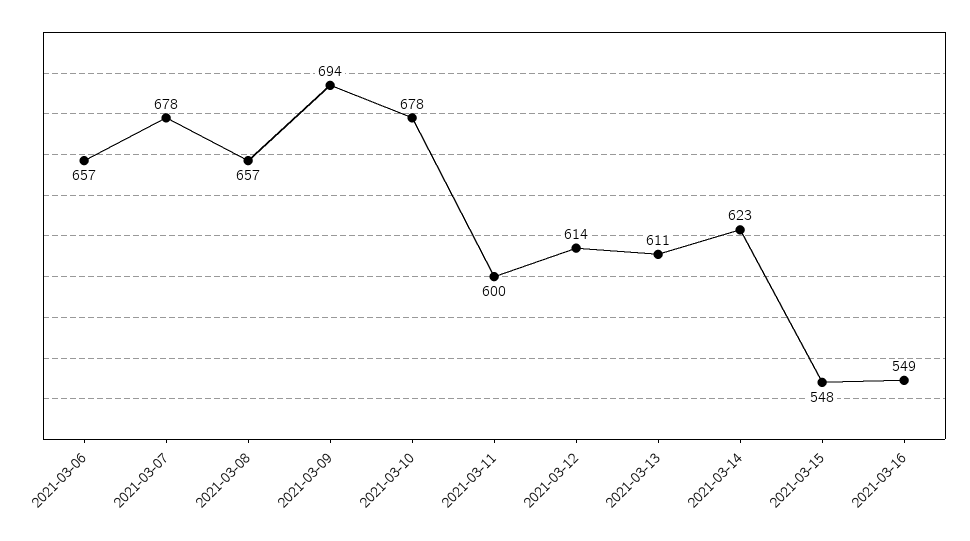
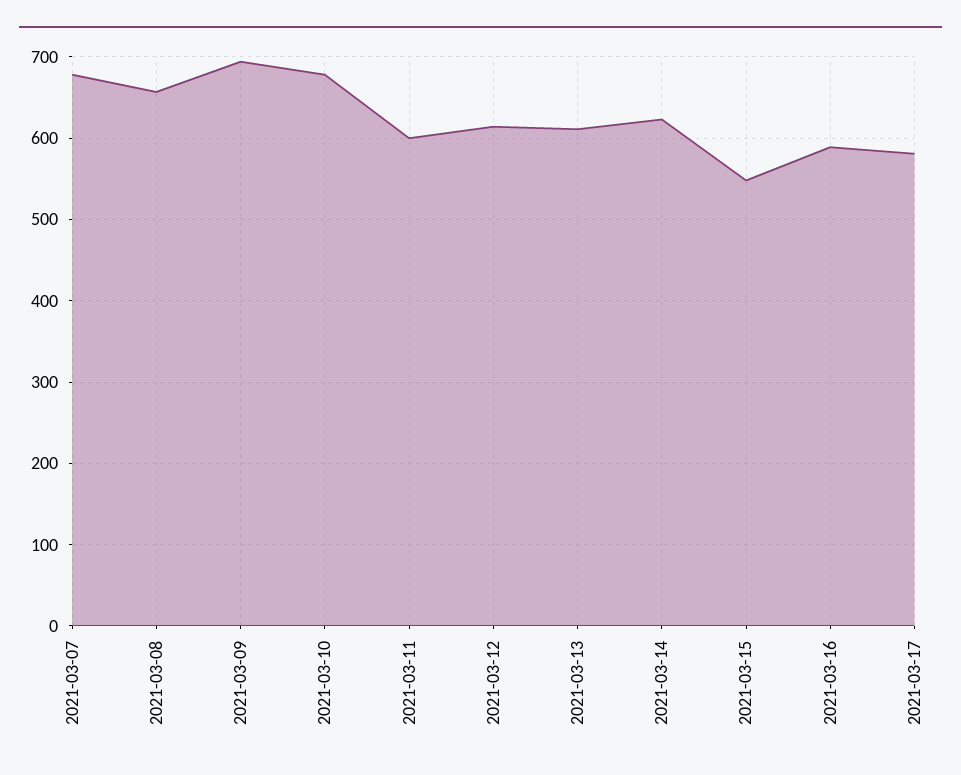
2021-03-06: 657 -> none
2021-03-16: 549 -> 590
2021-03-17: none -> 580

